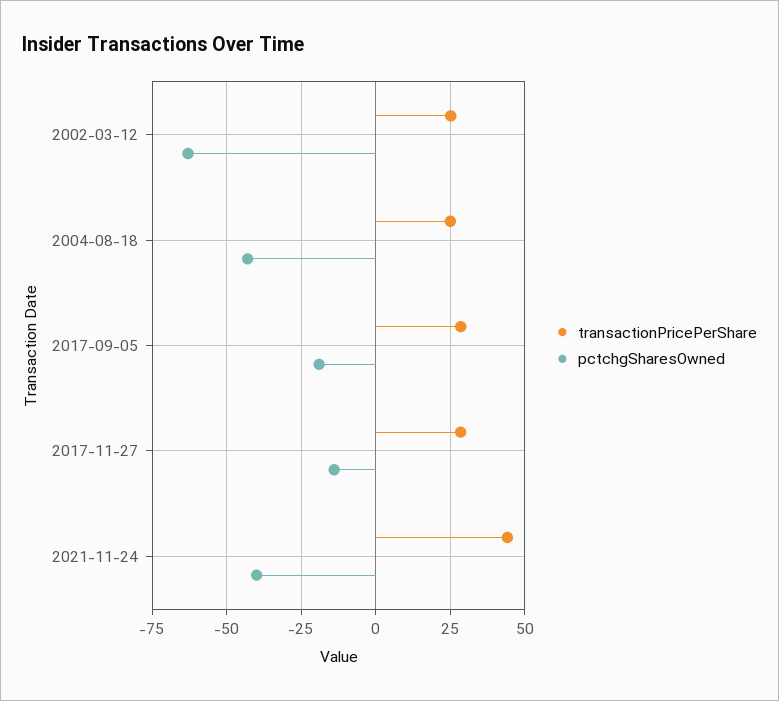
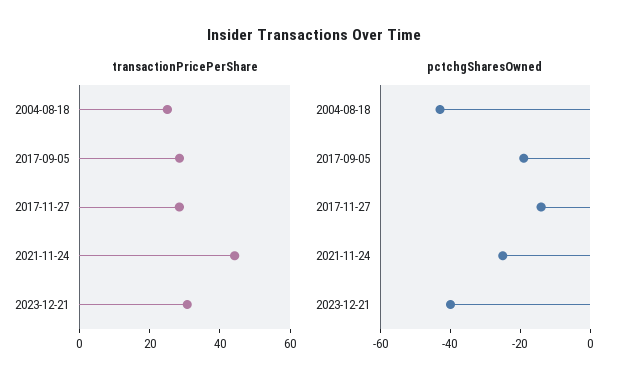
transactionPricePerShare, 2002-03-12: 25 -> none
pctchgSharesOwned, 2002-03-12: -62.5 -> none
pctchgSharesOwned, 2021-11-24: -40 -> -25
transactionPricePerShare, 2023-12-21: none -> 30
pctchgSharesOwned, 2023-12-21: none -> -40

